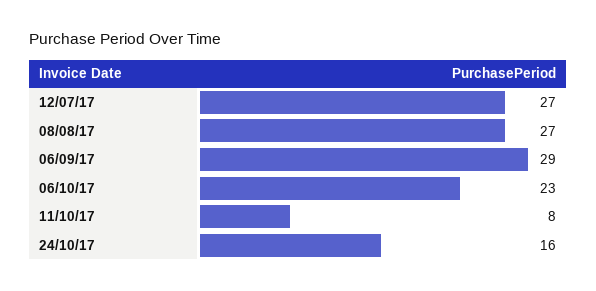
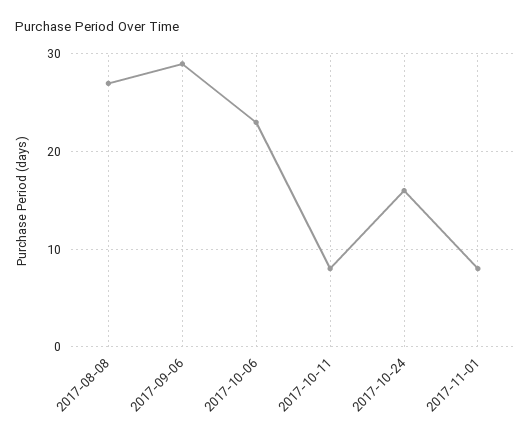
12/07/17: 27 -> none
2017-11-01: none -> 8

